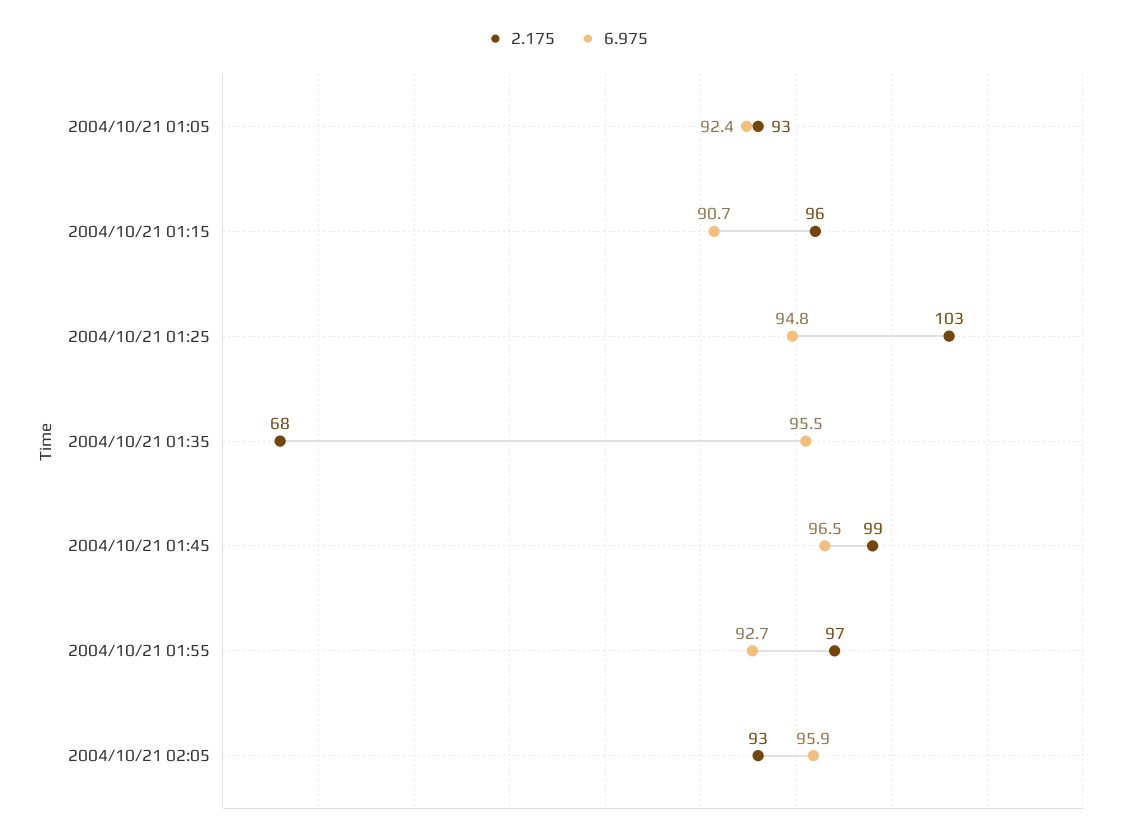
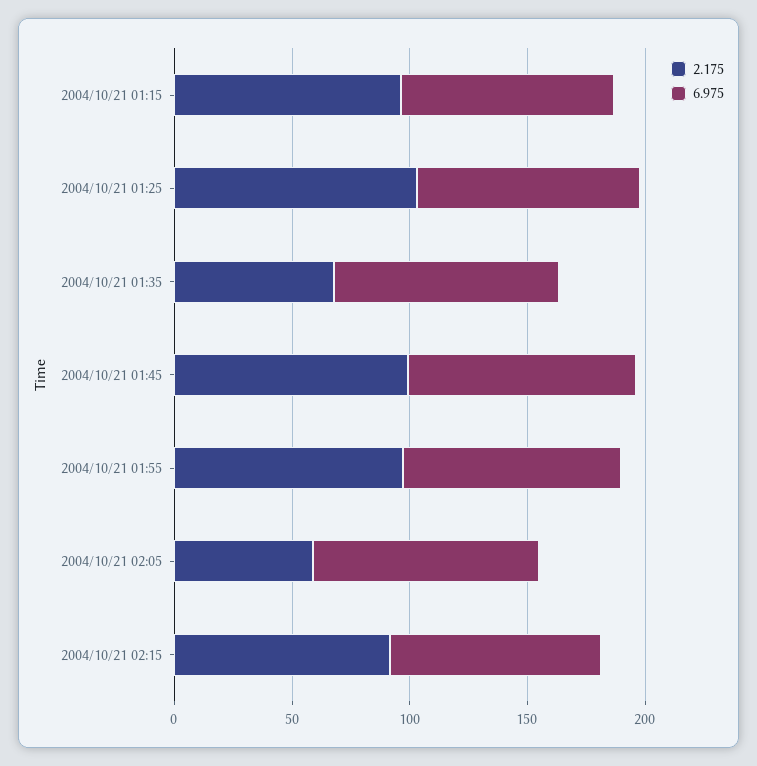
2.175, 2004/10/21 01:05: 93 -> none
6.975, 2004/10/21 01:05: 92.4 -> none
2.175, 2004/10/21 02:05: 93 -> 60
2.175, 2004/10/21 02:15: none -> 90
6.975, 2004/10/21 02:15: none -> 90

